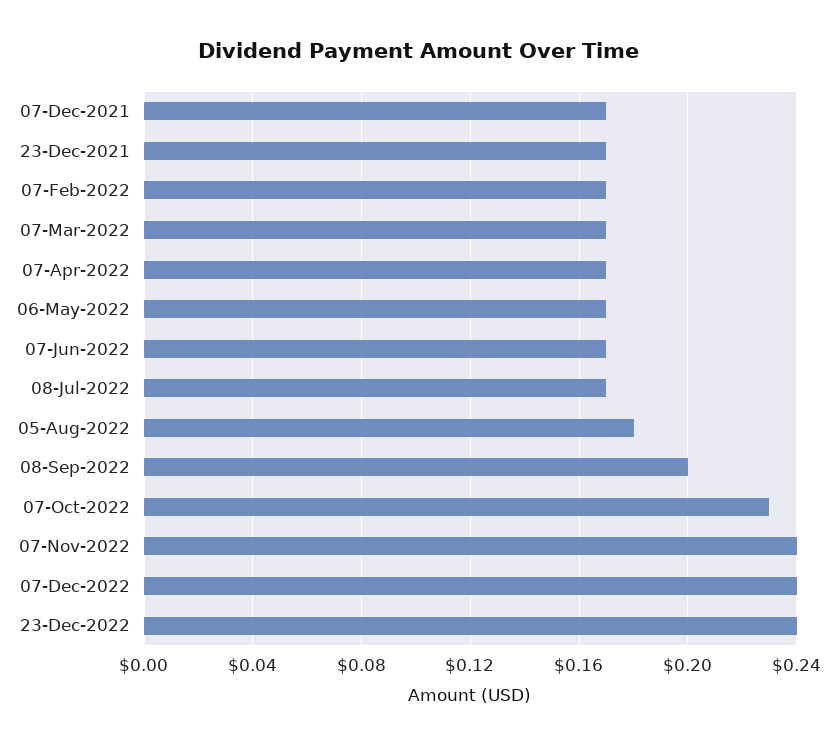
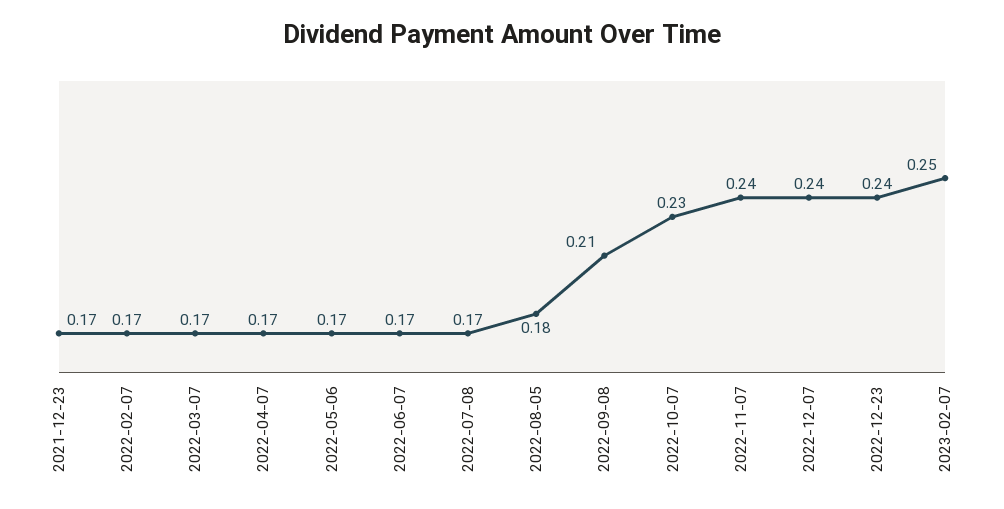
07-Dec-2021: 0.17 -> none
08-Sep-2022: 0.2 -> 0.21
2023-02-07: none -> 0.25

